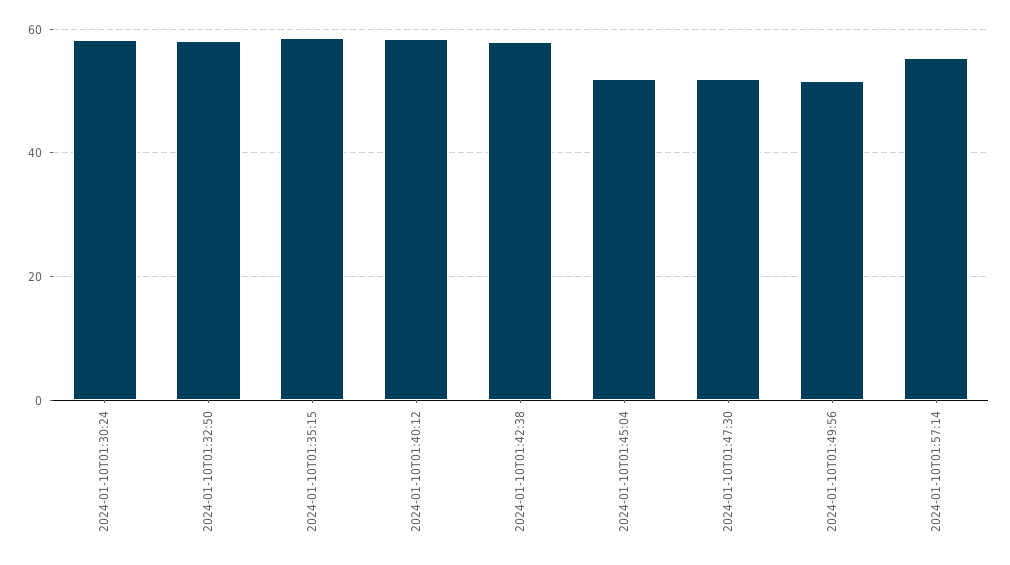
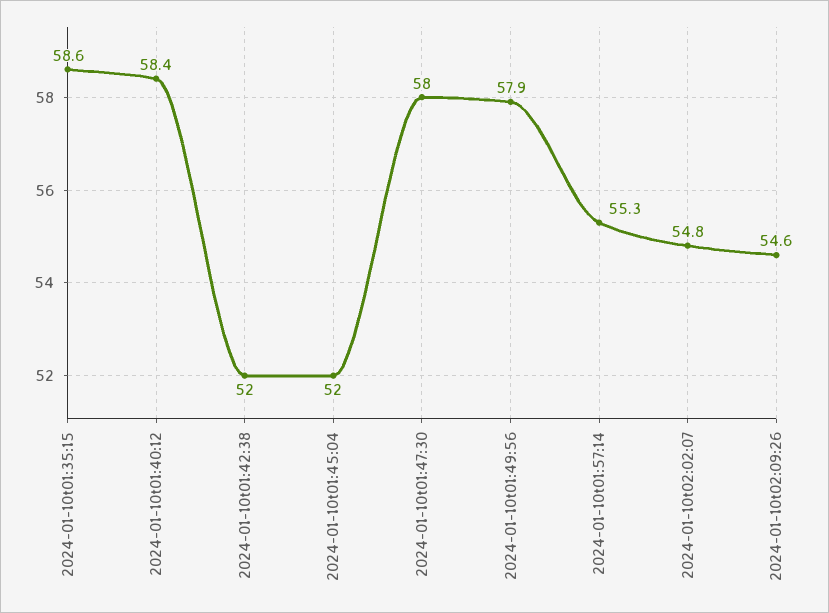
2024-01-10T01:30:24: 58 -> none
2024-01-10T01:32:50: 58 -> none
2024-01-10T01:42:38: 58 -> 52
2024-01-10T01:47:30: 52 -> 58
2024-01-10T01:49:56: 52 -> 57.9
2024-01-10t02:02:07: none -> 54.8
2024-01-10t02:09:26: none -> 54.6

